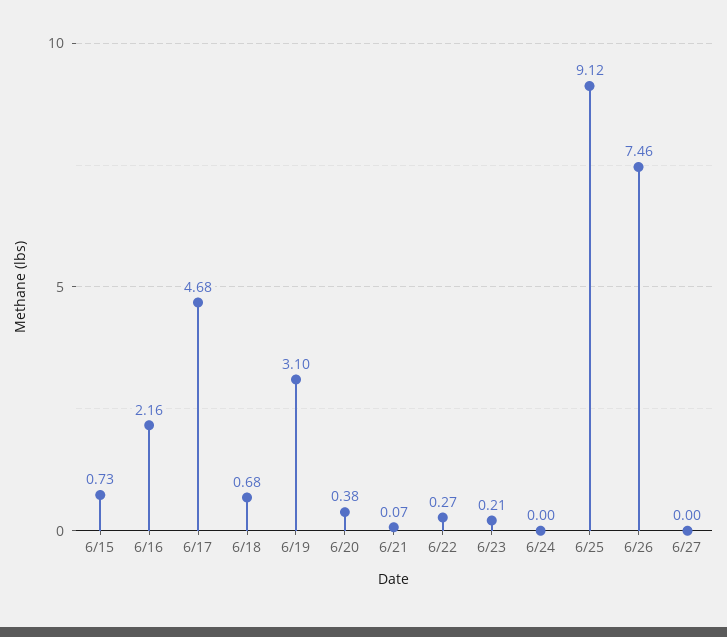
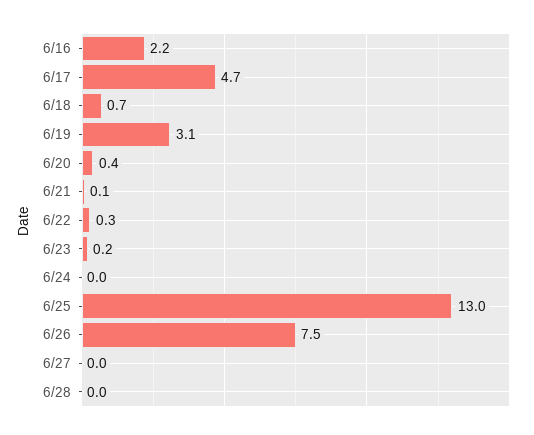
6/15: 0.73 -> none
6/25: 9.12 -> 13
6/28: none -> 0

